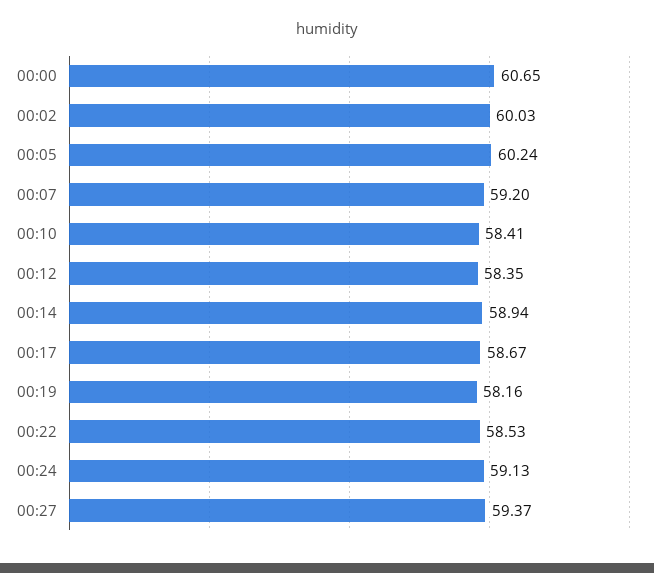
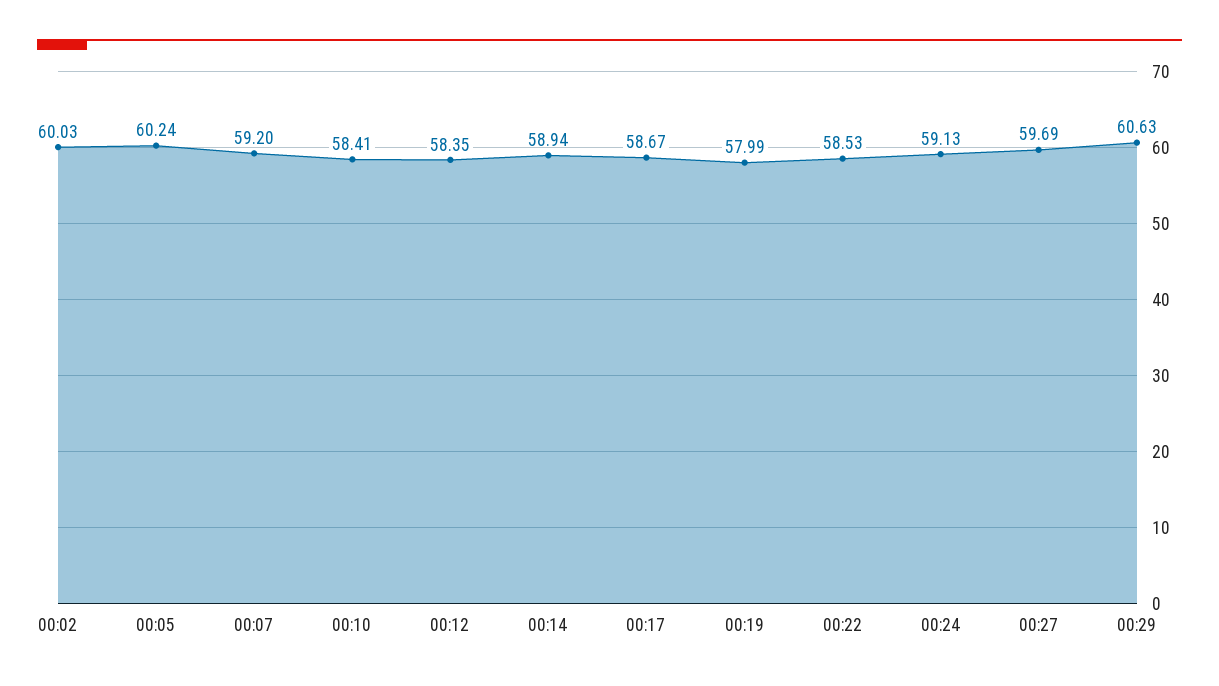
00:00: 60.65 -> none
00:19: 58.16 -> 57.99
00:27: 59.37 -> 59.69
00:29: none -> 60.63

